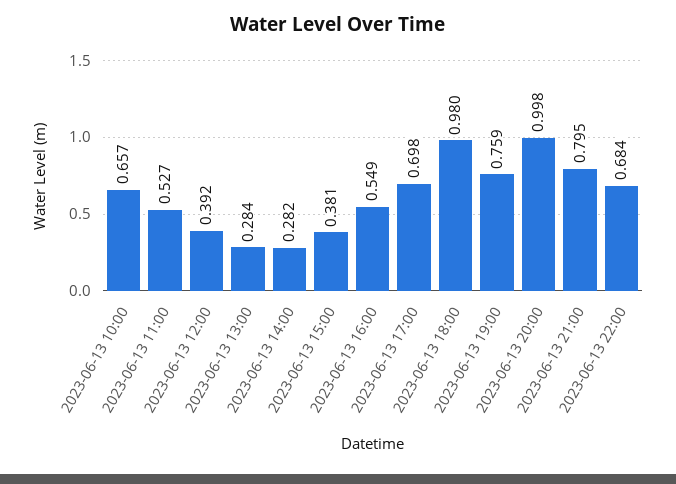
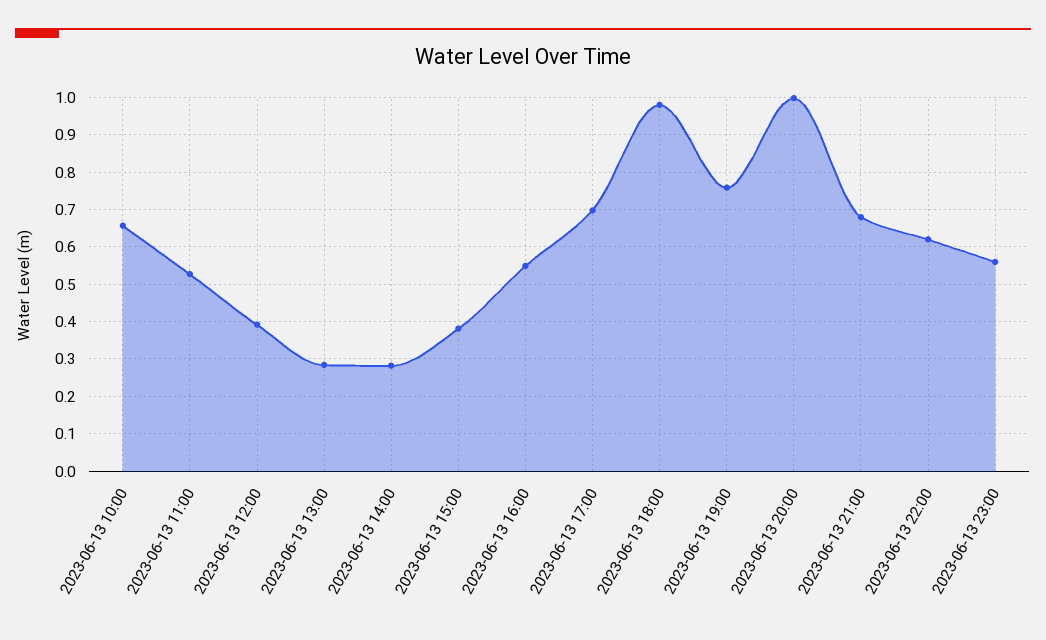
2023-06-13 21:00: 0.795 -> 0.68
2023-06-13 22:00: 0.684 -> 0.62
2023-06-13 23:00: none -> 0.56

